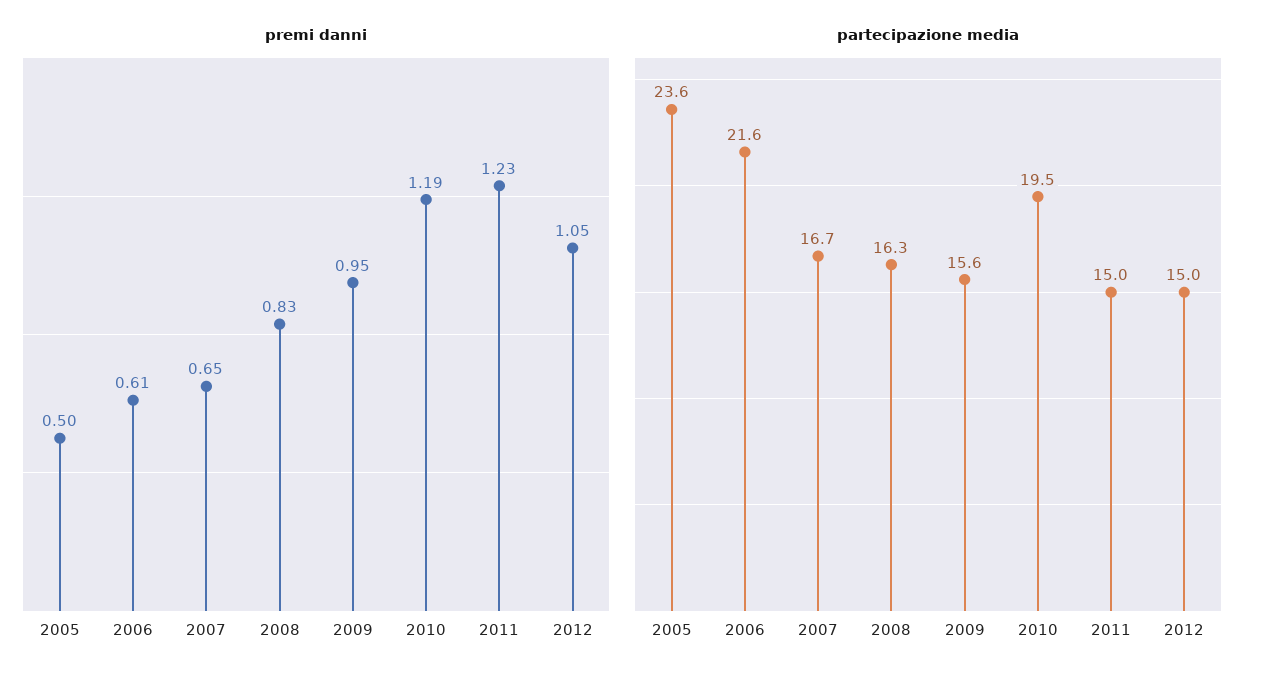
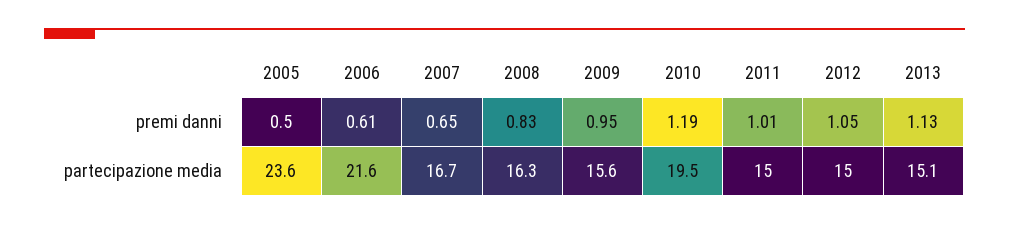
premi danni, 2011: 1.23 -> 1.01
premi danni, 2013: none -> 1.13
partecipazione media, 2013: none -> 15.1

